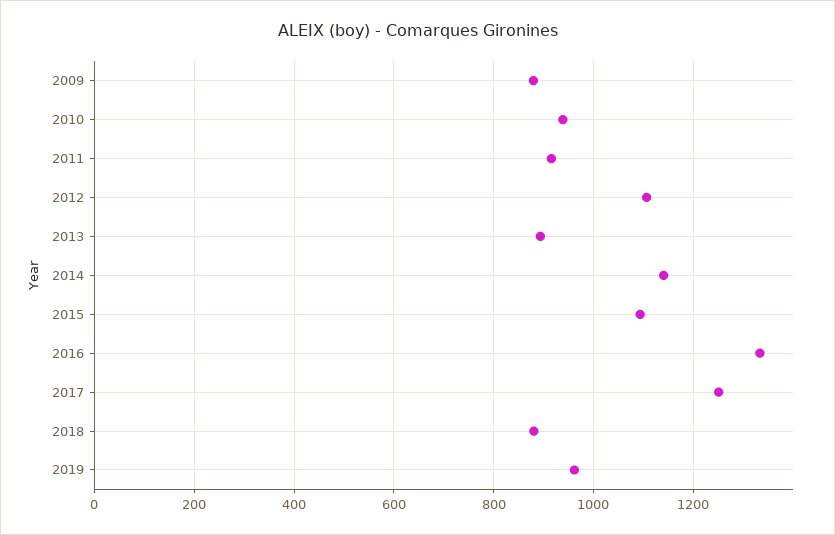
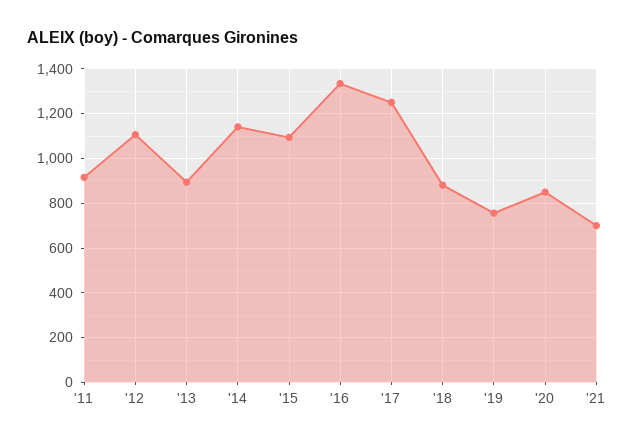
2009: 880 -> none
2010: 940 -> none
2019: 960 -> 750
'20: none -> 850
'21: none -> 700

